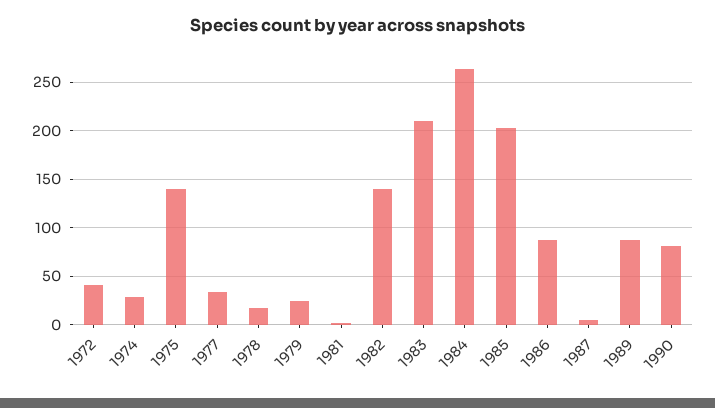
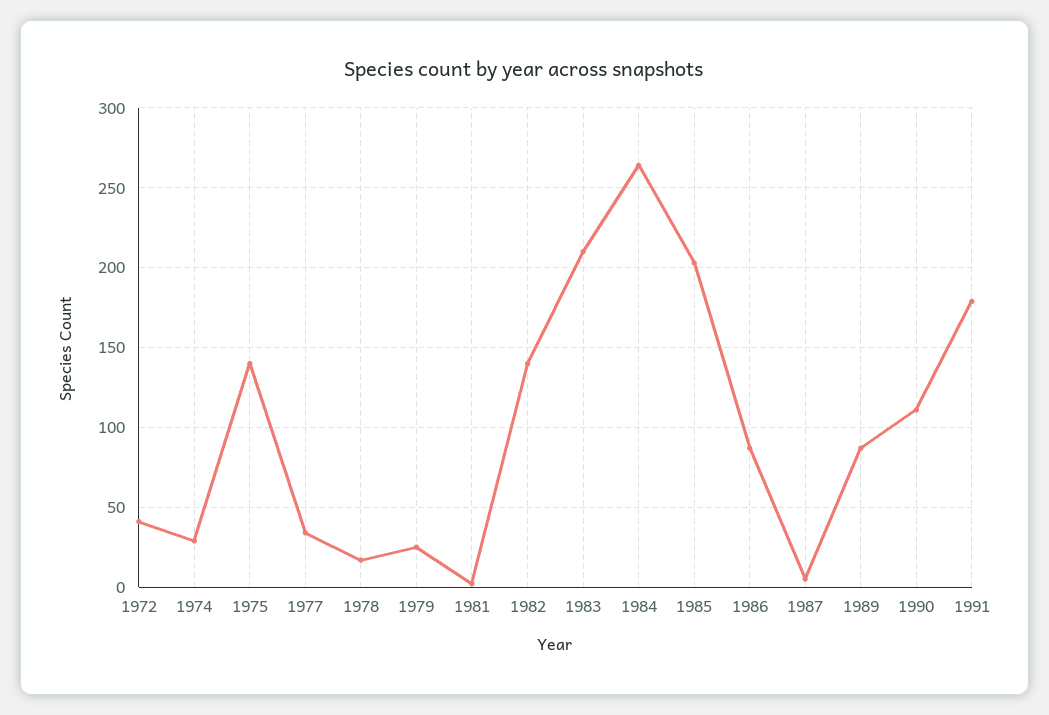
1990: 80 -> 110
1991: none -> 180

